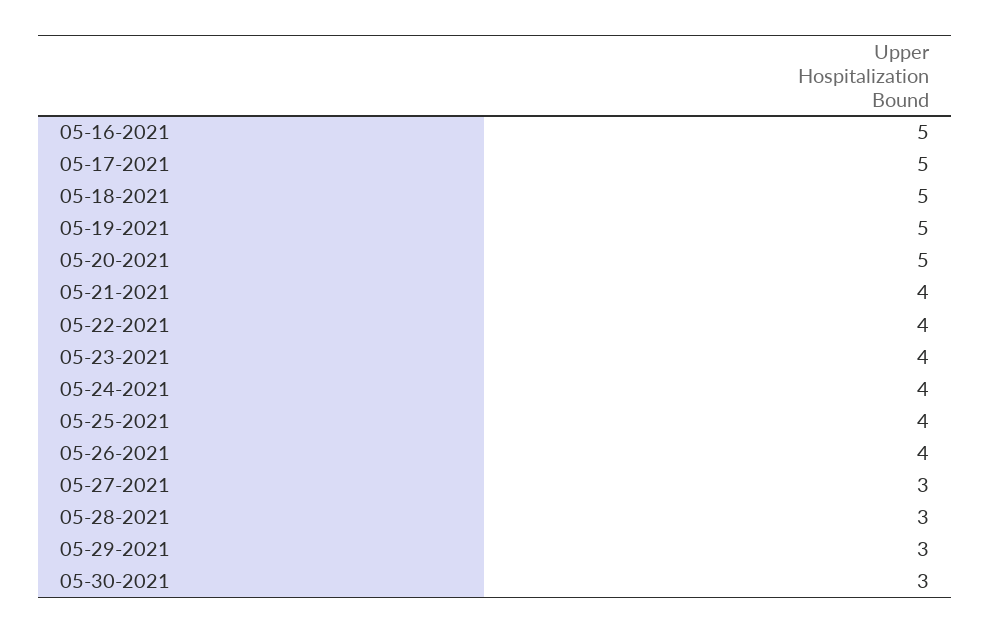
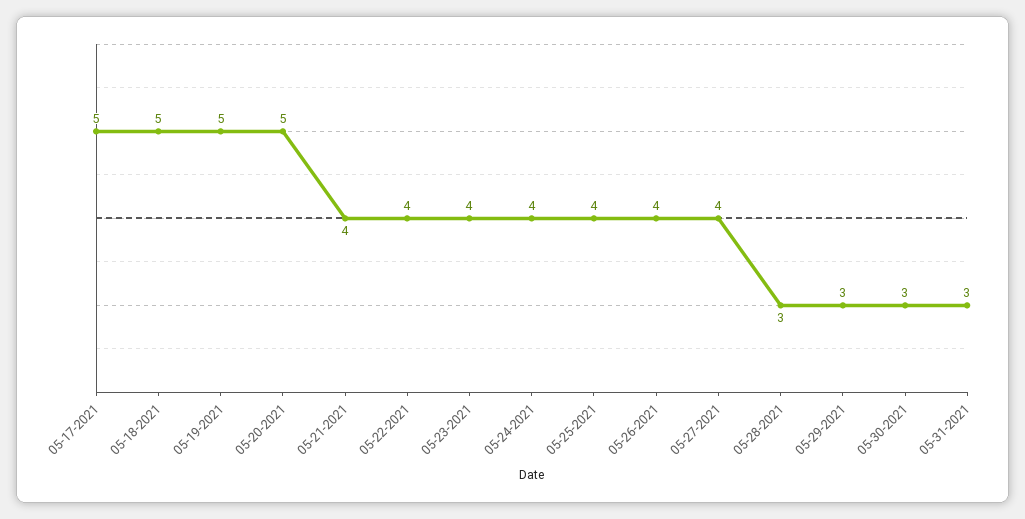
05-16-2021: 5 -> none
05-27-2021: 3 -> 4
05-31-2021: none -> 3

